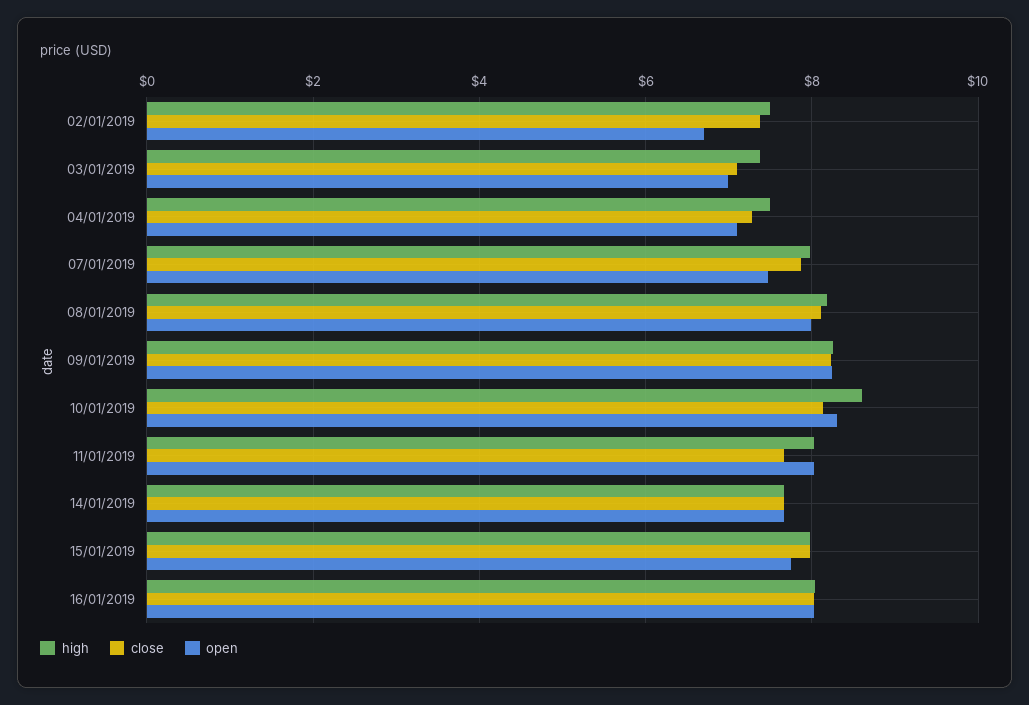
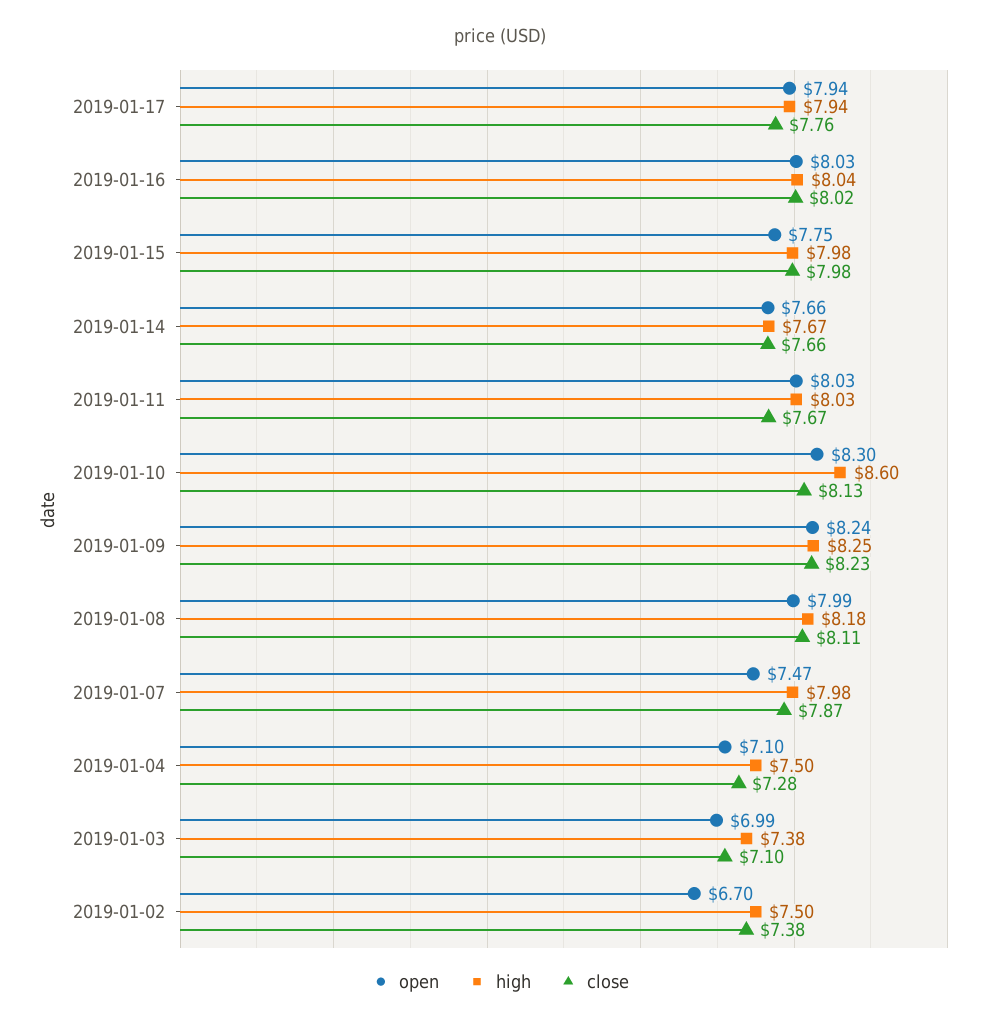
open, 2019-01-17: none -> 7.94
high, 2019-01-17: none -> 7.94
close, 2019-01-17: none -> 7.76

